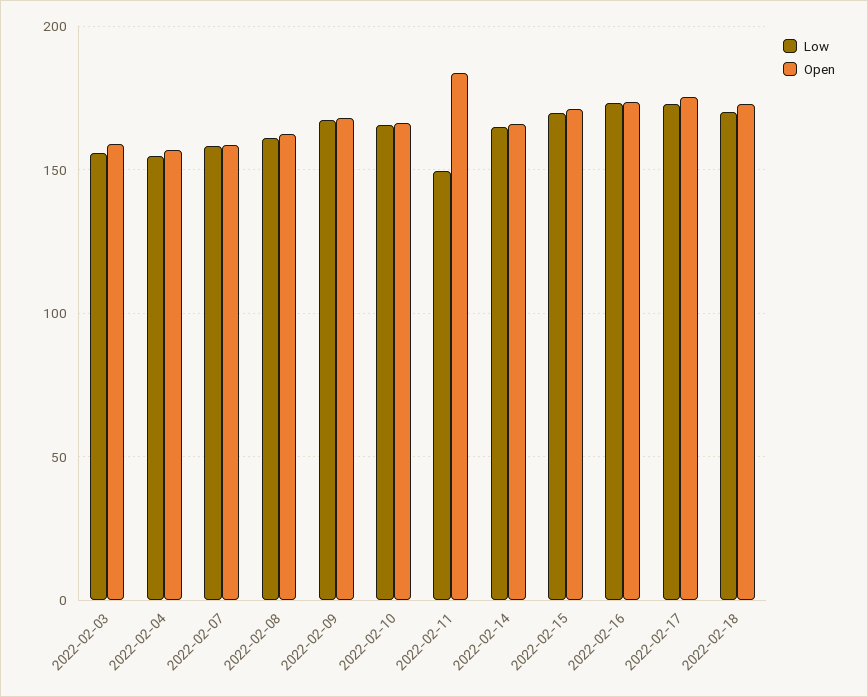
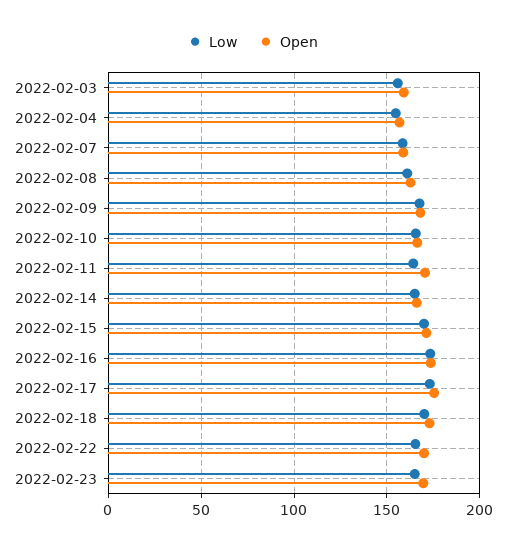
Low, 2022-02-11: 150 -> 165
Open, 2022-02-11: 185 -> 170
Low, 2022-02-22: none -> 165
Open, 2022-02-22: none -> 170
Low, 2022-02-23: none -> 165
Open, 2022-02-23: none -> 170

